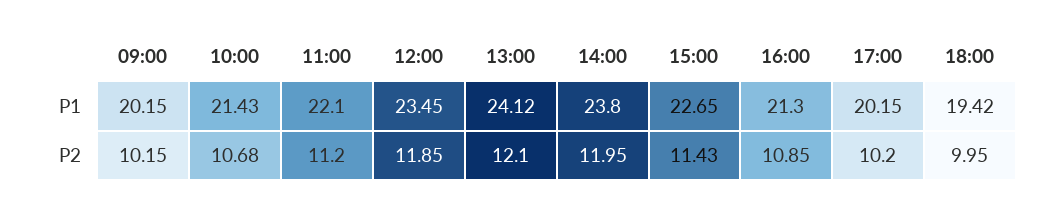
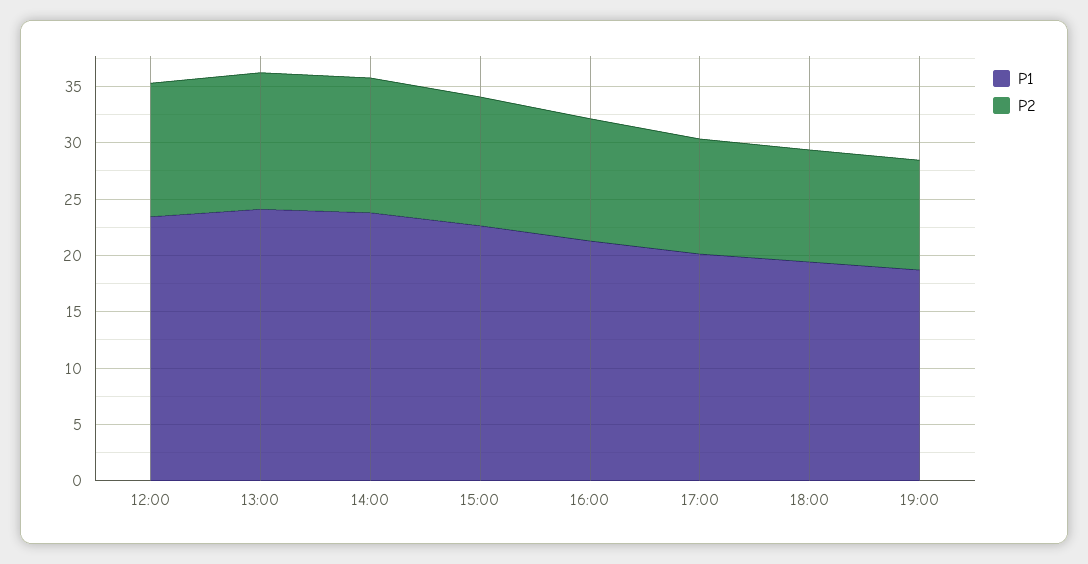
P1, 09:00: 20.15 -> none
P1, 10:00: 21.43 -> none
P1, 11:00: 22.1 -> none
P2, 09:00: 10.15 -> none
P2, 10:00: 10.68 -> none
P2, 11:00: 11.2 -> none
P1, 19:00: none -> 19
P2, 19:00: none -> 10

